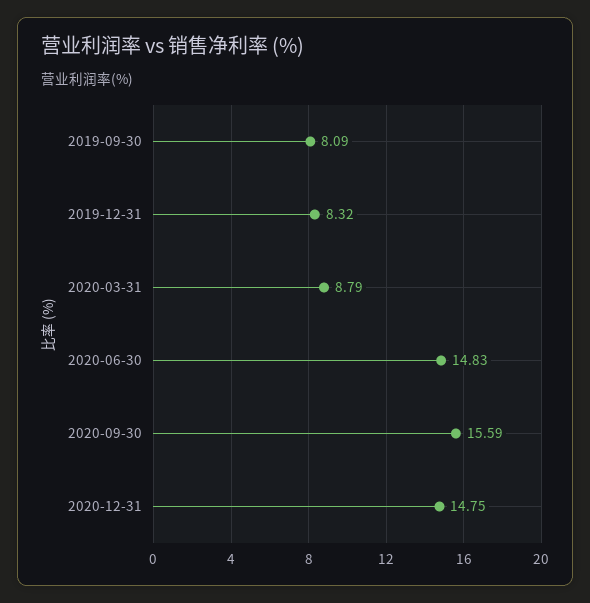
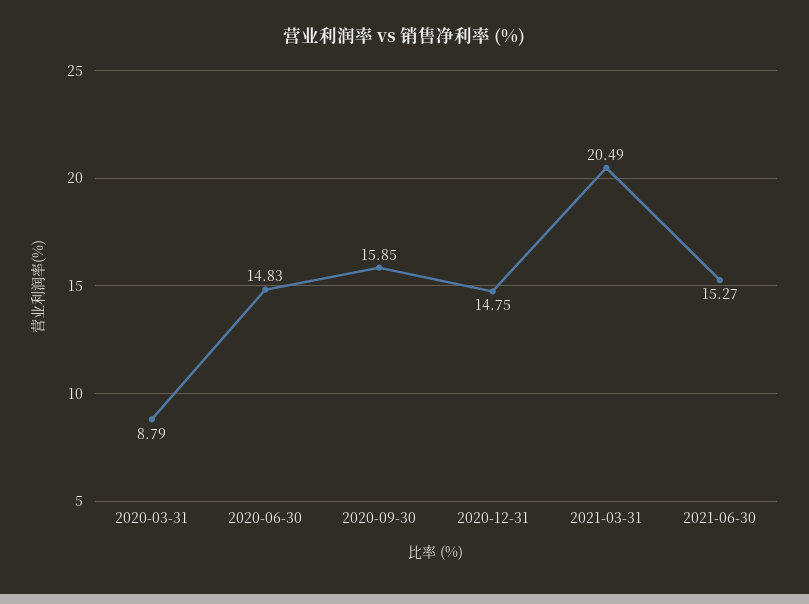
2019-09-30: 8.09 -> none
2019-12-31: 8.32 -> none
2020-09-30: 15.59 -> 15.85
2021-03-31: none -> 20.49
2021-06-30: none -> 15.27

